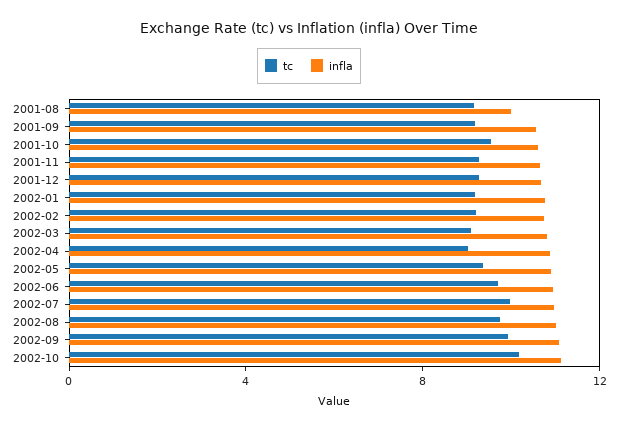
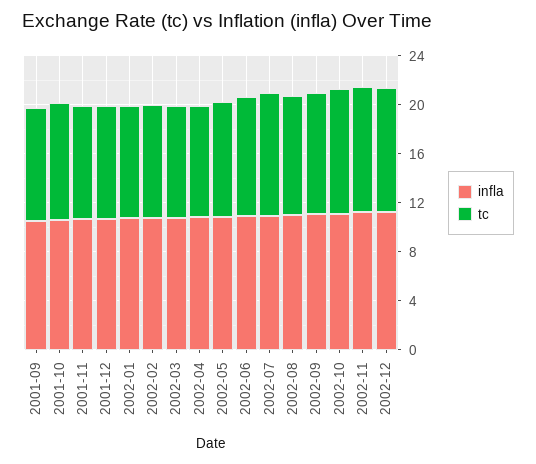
tc, 2001-08: 9 -> none
infla, 2001-08: 10 -> none
infla, 2002-11: none -> 11
tc, 2002-11: none -> 10
infla, 2002-12: none -> 11
tc, 2002-12: none -> 10

